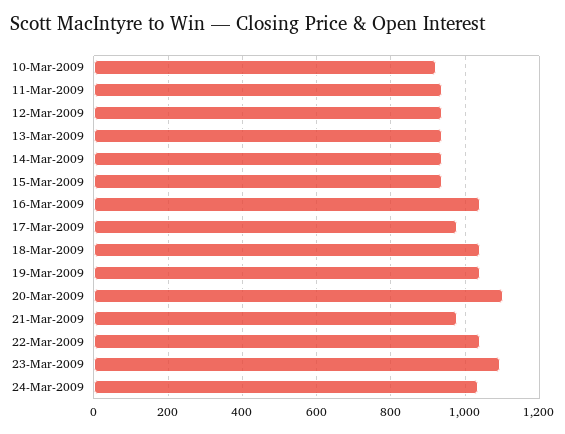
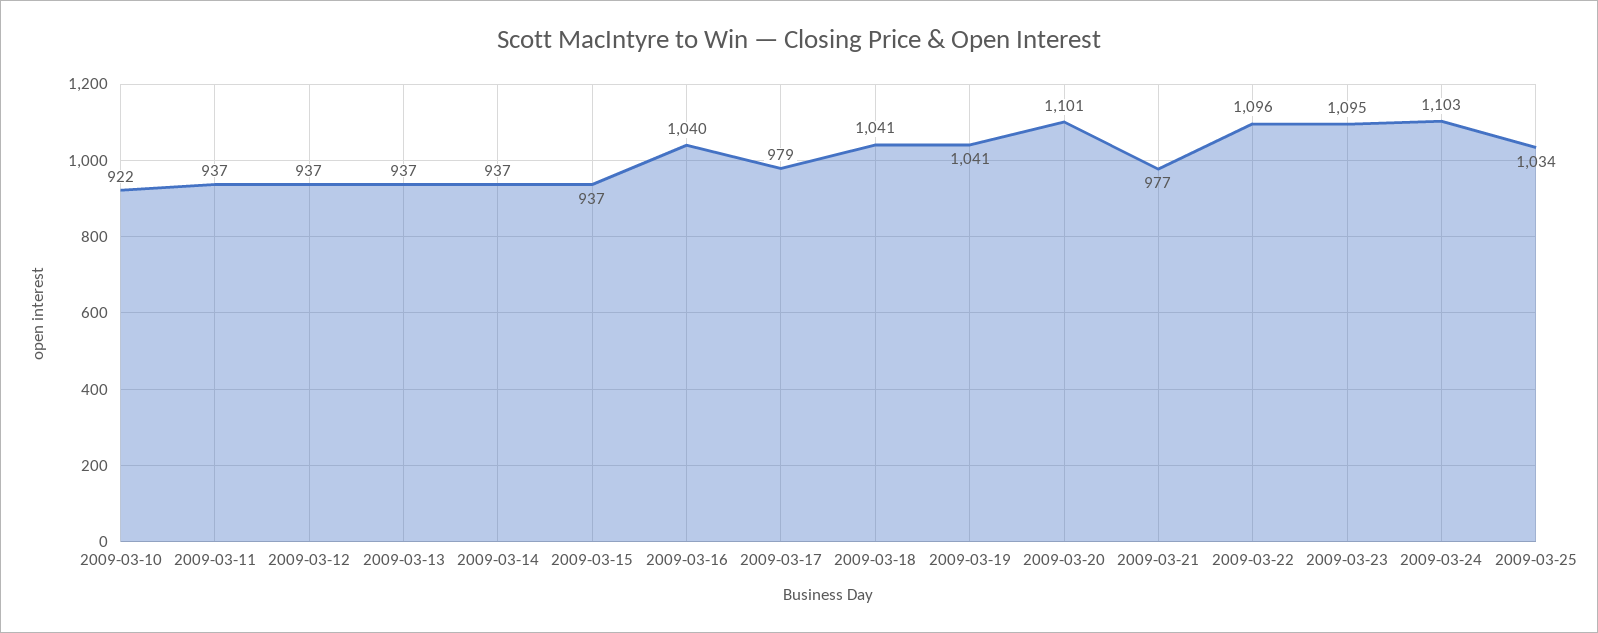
22-Mar-2009: 1040 -> 1096
24-Mar-2009: 1040 -> 1103
2009-03-25: none -> 1034

